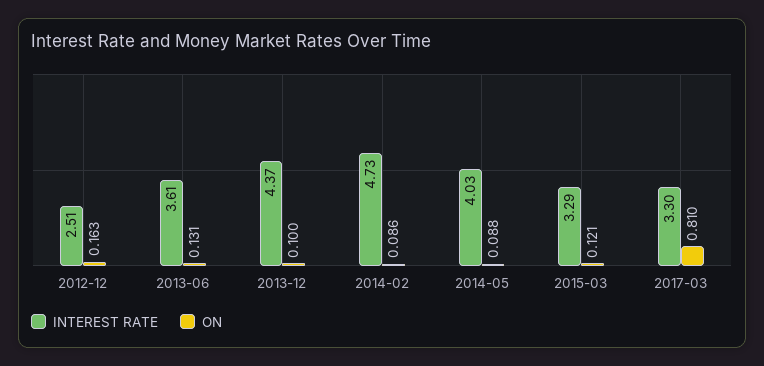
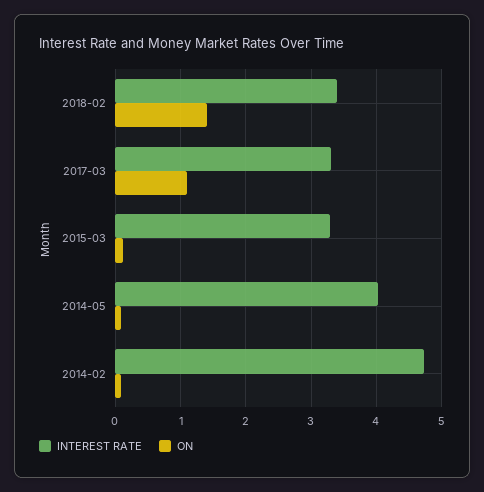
INTEREST RATE, 2012-12: 2.51 -> none
ON, 2012-12: 0.163 -> none
INTEREST RATE, 2013-06: 3.61 -> none
ON, 2013-06: 0.131 -> none
INTEREST RATE, 2013-12: 4.37 -> none
ON, 2013-12: 0.1 -> none
ON, 2017-03: 0.81 -> 1.1
INTEREST RATE, 2018-02: none -> 3.4
ON, 2018-02: none -> 1.4

